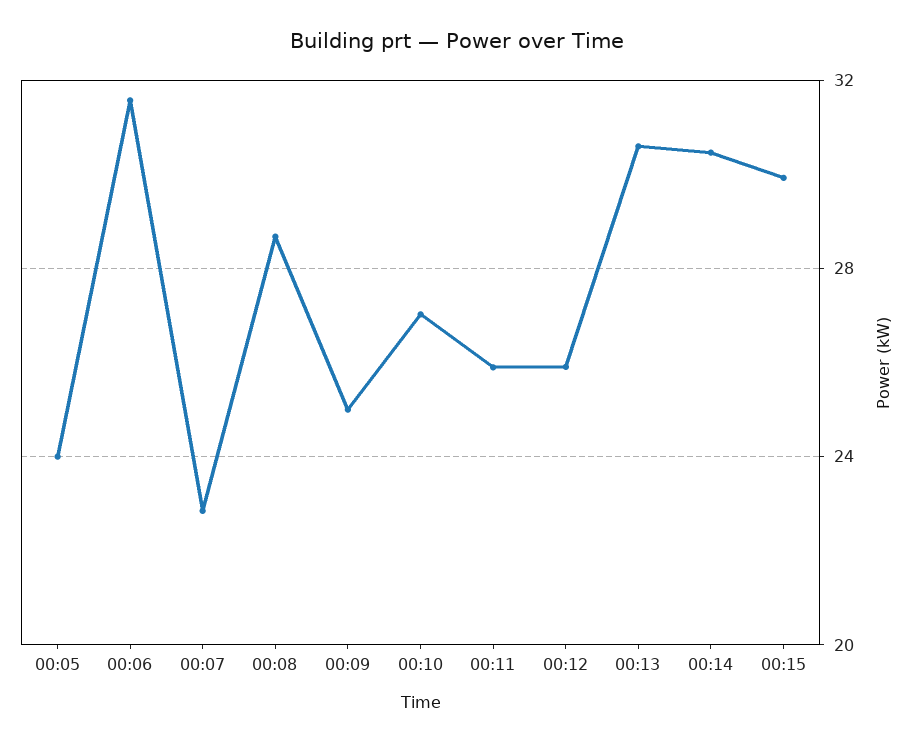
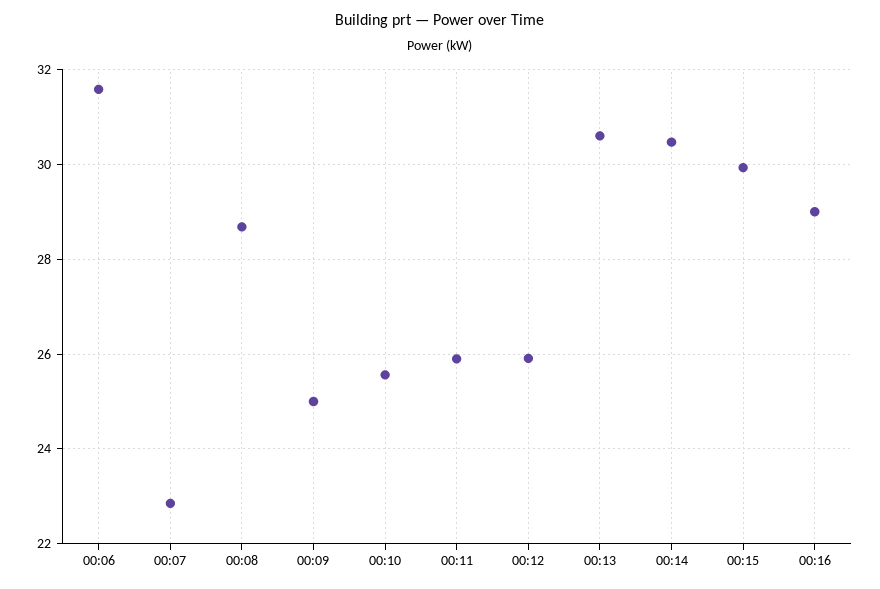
00:05: 24 -> none
00:10: 27 -> 25.6
00:16: none -> 29

